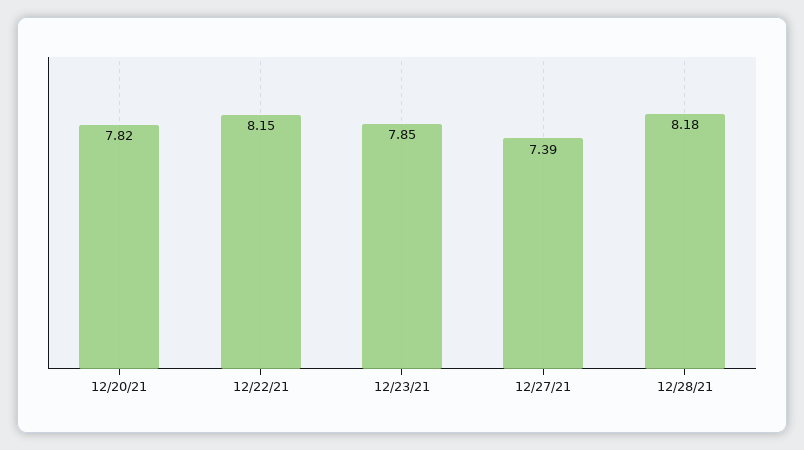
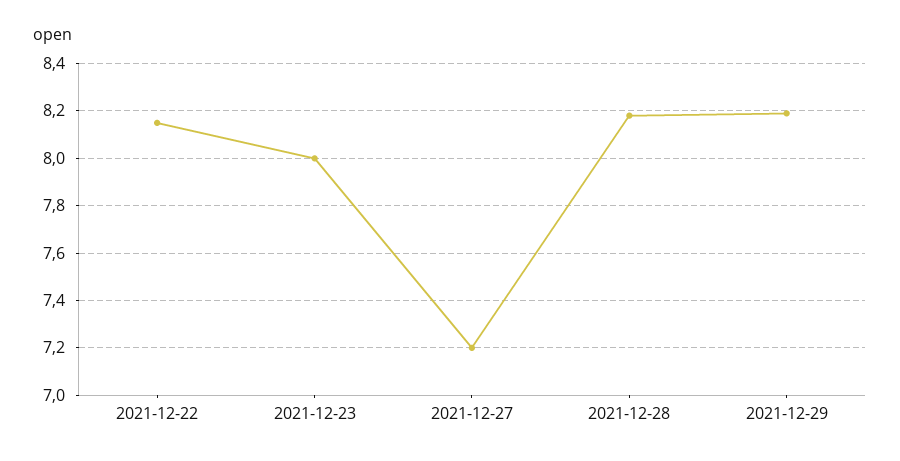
12/20/21: 7.82 -> none
12/23/21: 7.85 -> 8
12/27/21: 7.39 -> 7.2
2021-12-29: none -> 8.2

